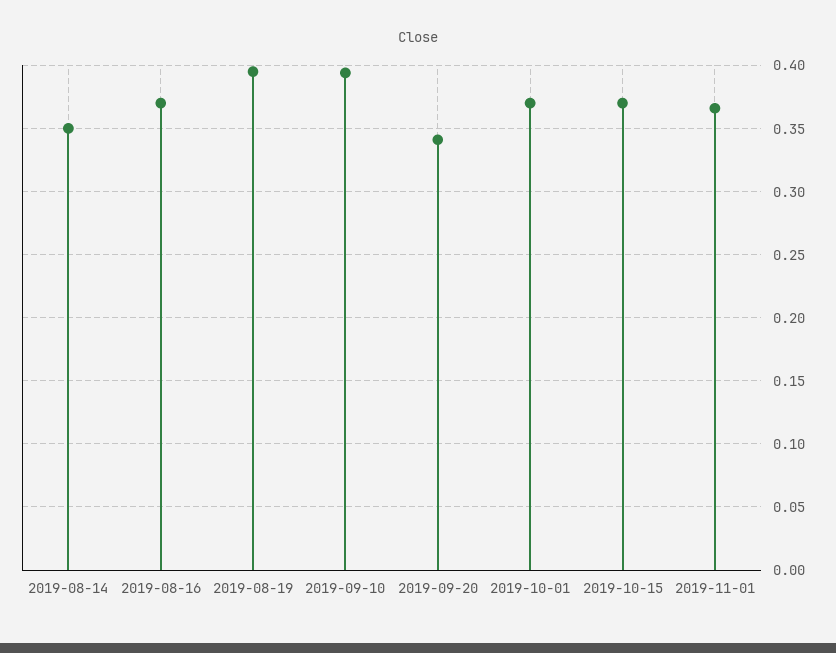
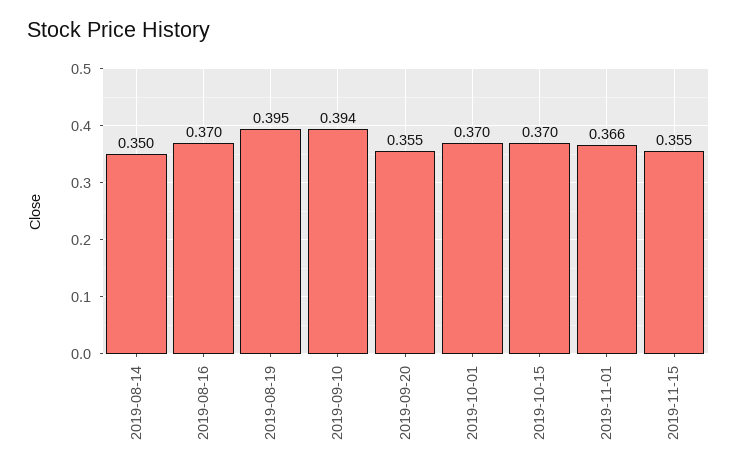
2019-09-20: 0.34 -> 0.355
2019-11-15: none -> 0.355

